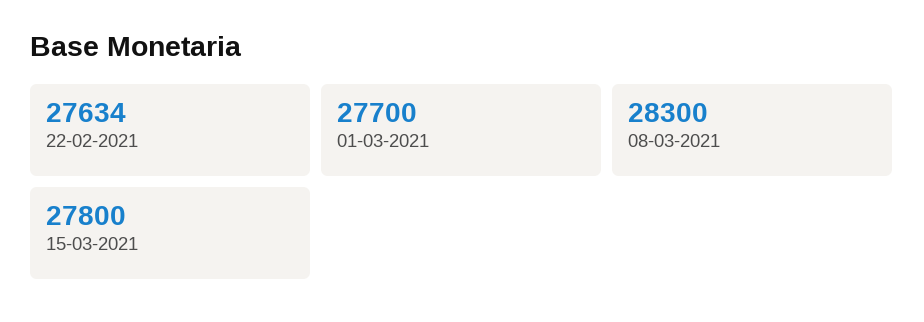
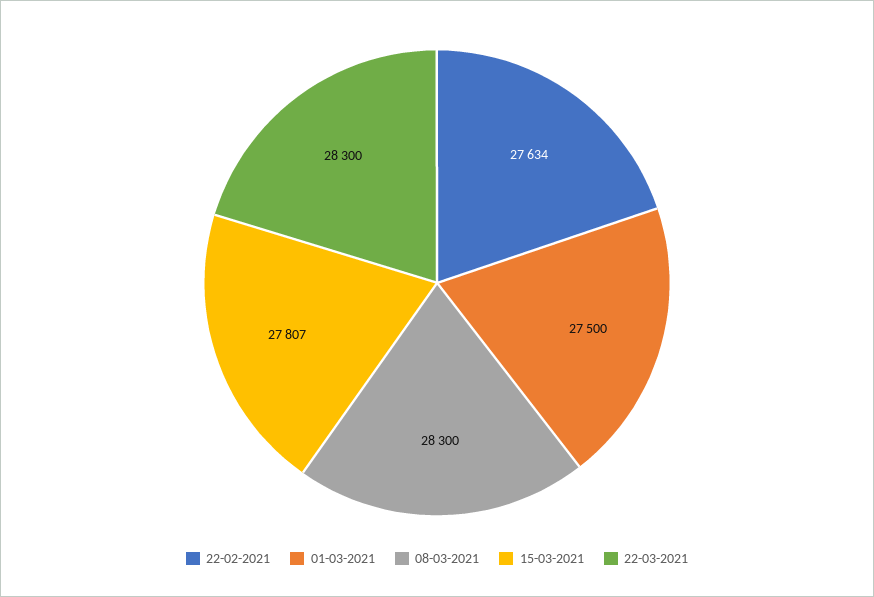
01-03-2021: 27700 -> 27500
15-03-2021: 27800 -> 27807
22-03-2021: none -> 28300

